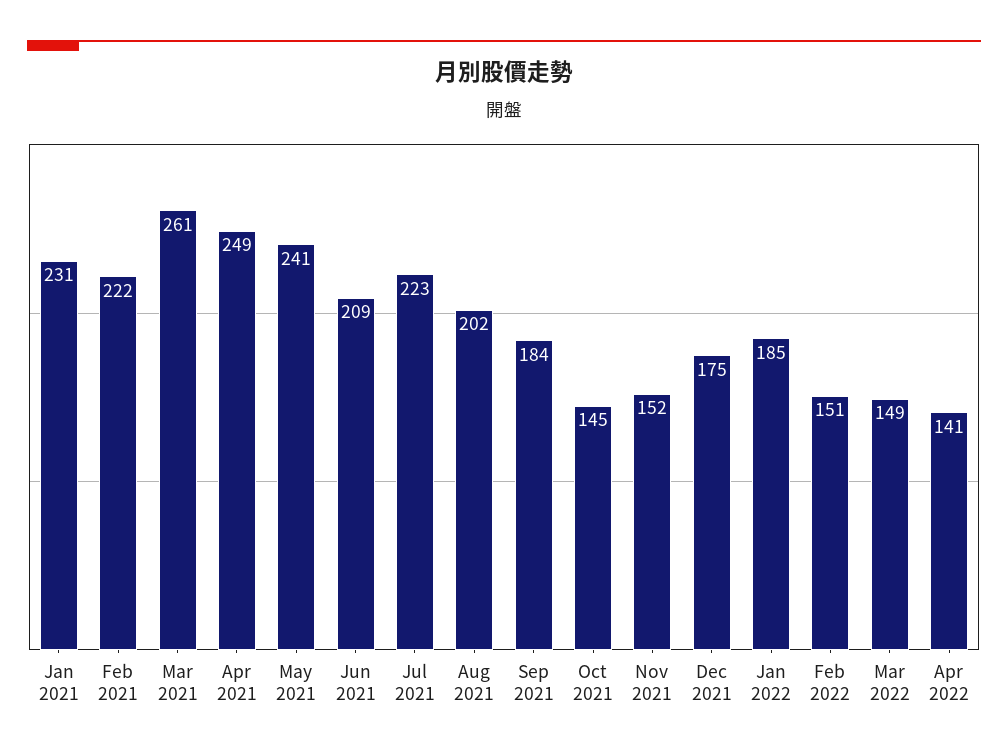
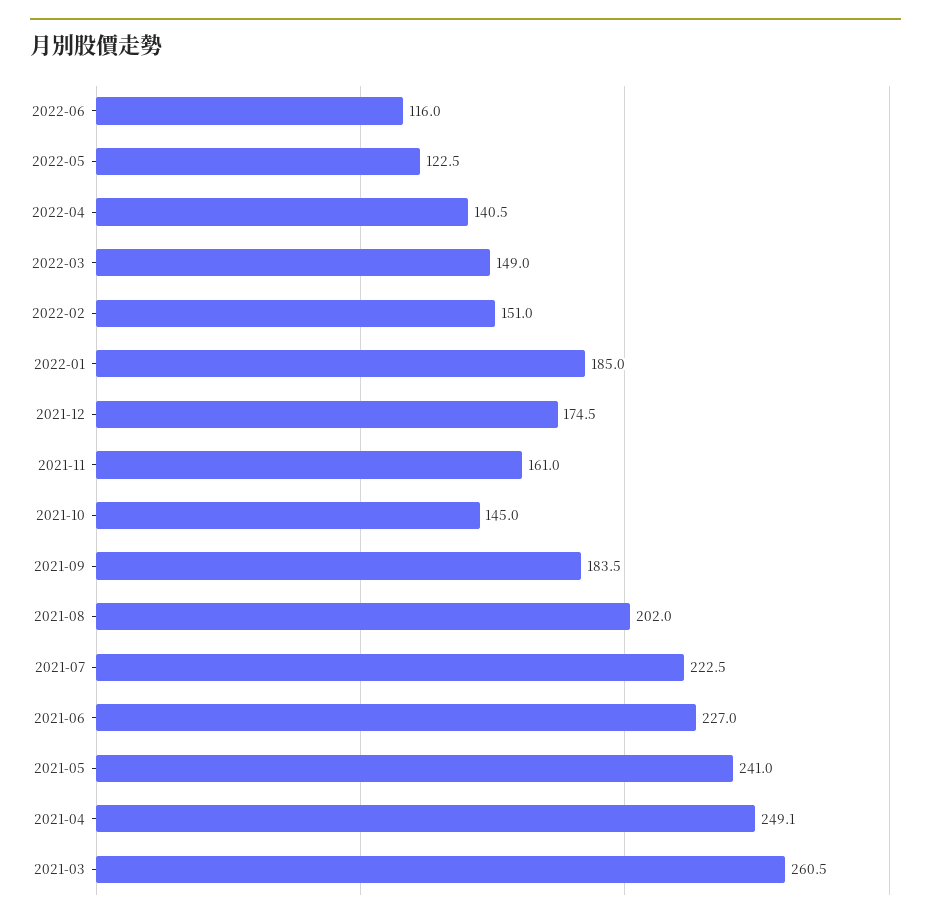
Jan 2021: 231 -> none
Feb 2021: 222 -> none
Jun 2021: 209 -> 227
Nov 2021: 152 -> 161
2022-06: none -> 116
2022-05: none -> 122.5

